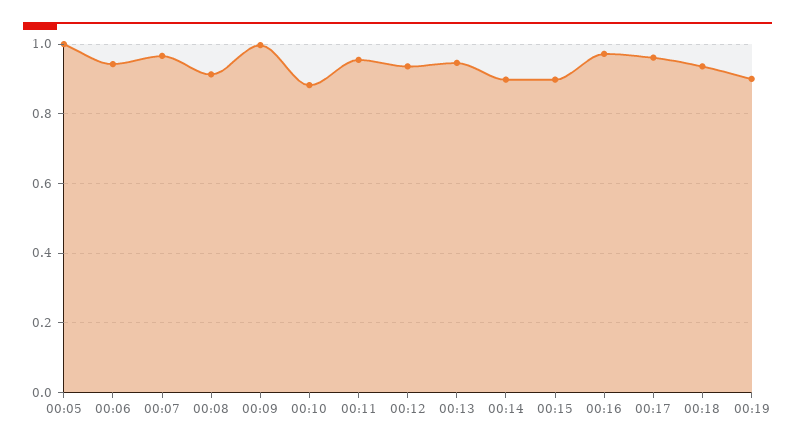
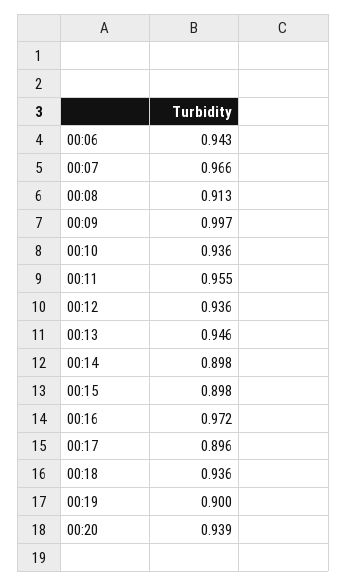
00:05: 1 -> none
00:10: 0.88 -> 0.936
00:17: 0.96 -> 0.896
00:20: none -> 0.939

